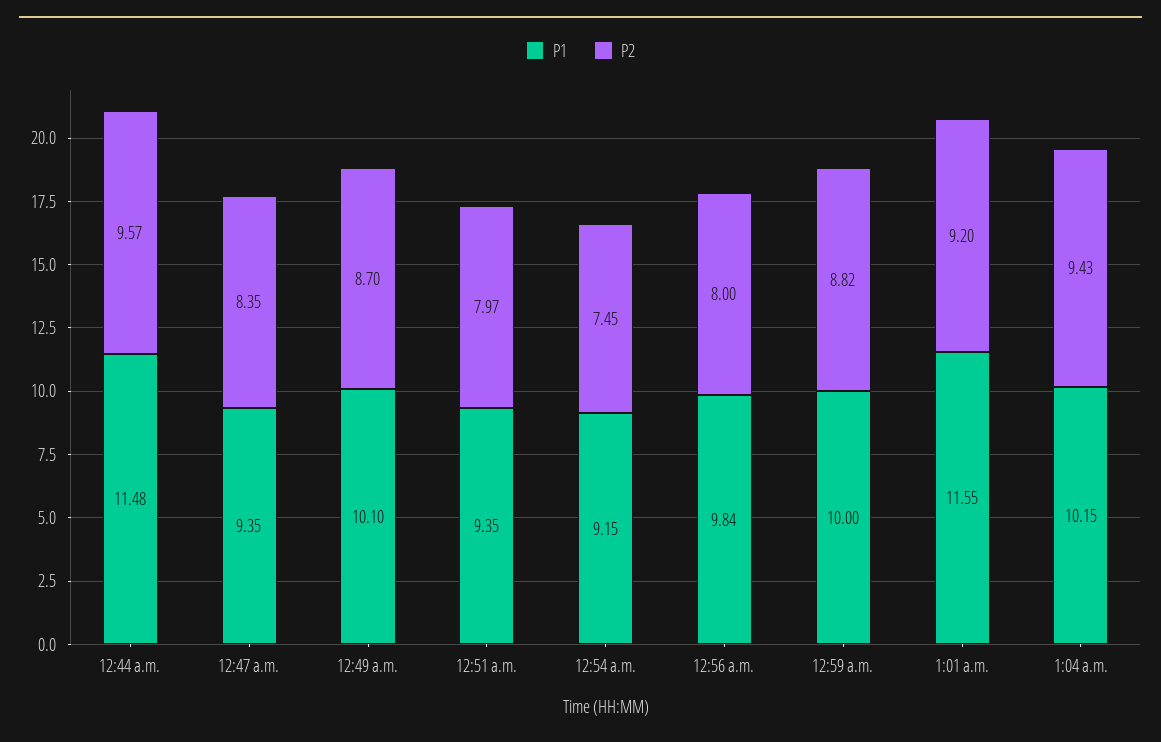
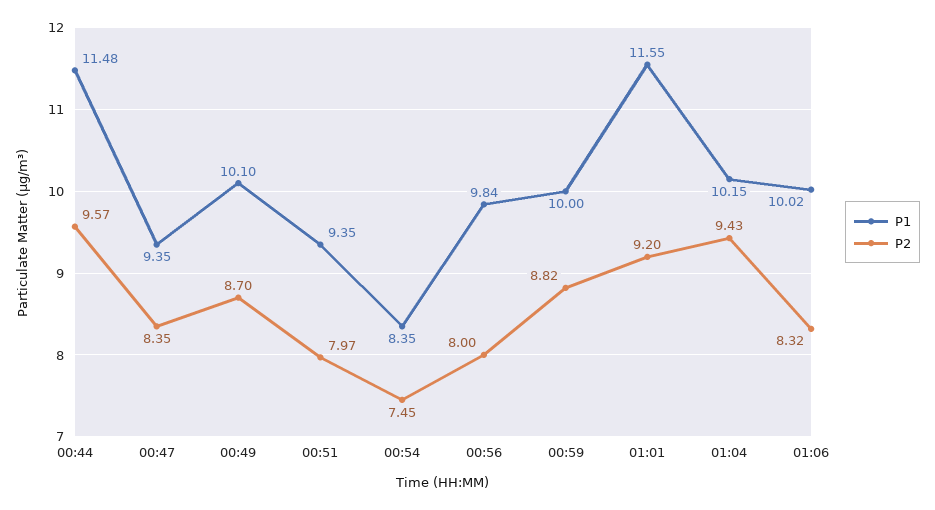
P1, 12:54 a.m.: 9.15 -> 8.35
P1, 01:06: none -> 10.02
P2, 01:06: none -> 8.32

